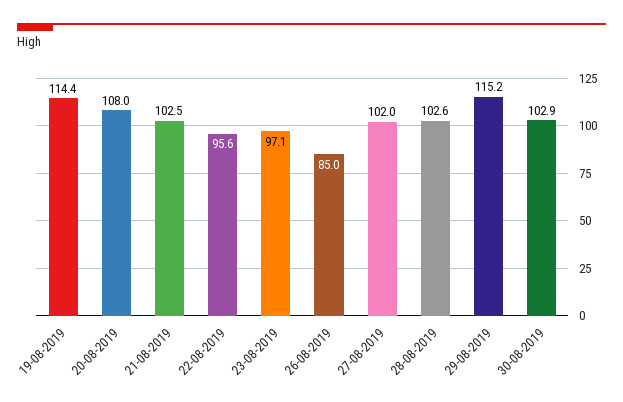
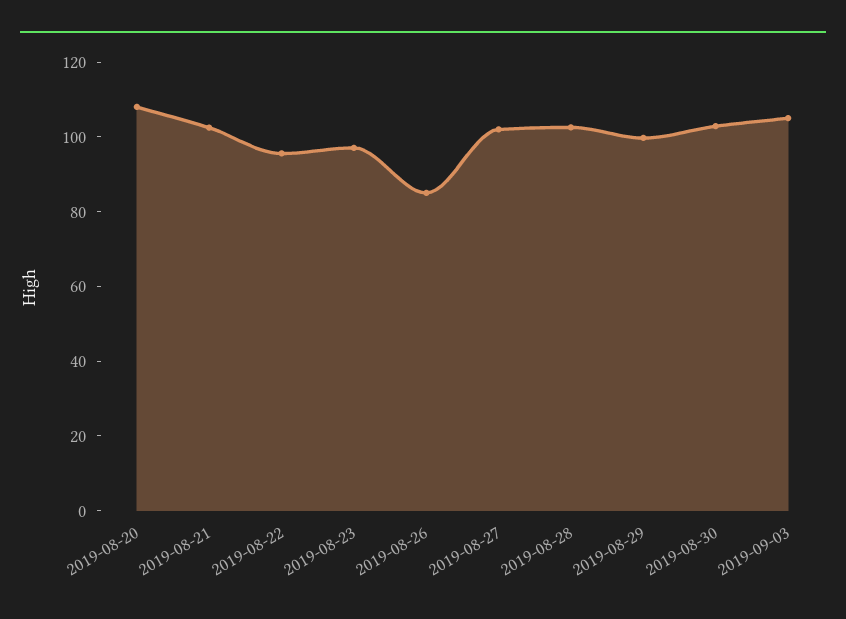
19-08-2019: 114.4 -> none
29-08-2019: 115.2 -> 100
2019-09-03: none -> 105

